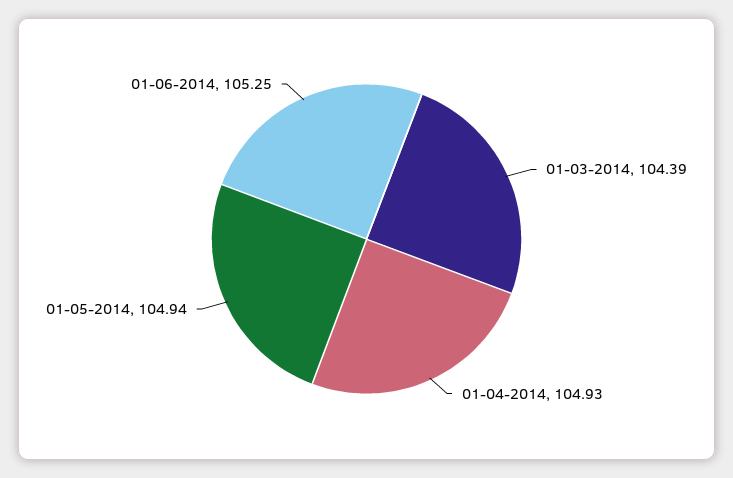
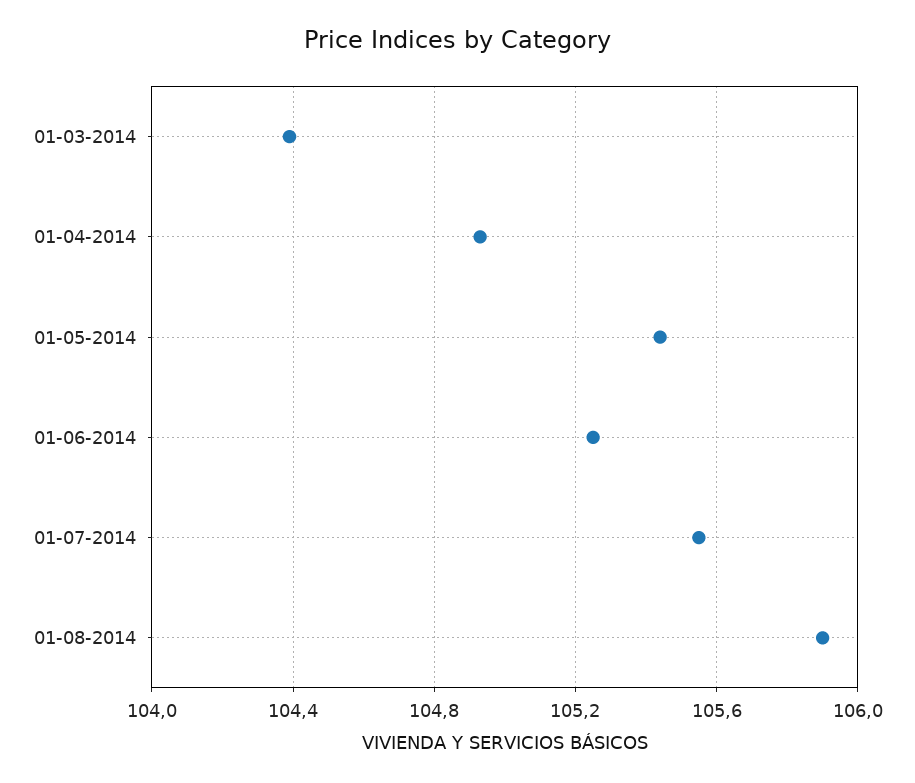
01-05-2014: 104.94 -> 105.45
01-07-2014: none -> 105.55
01-08-2014: none -> 105.9

